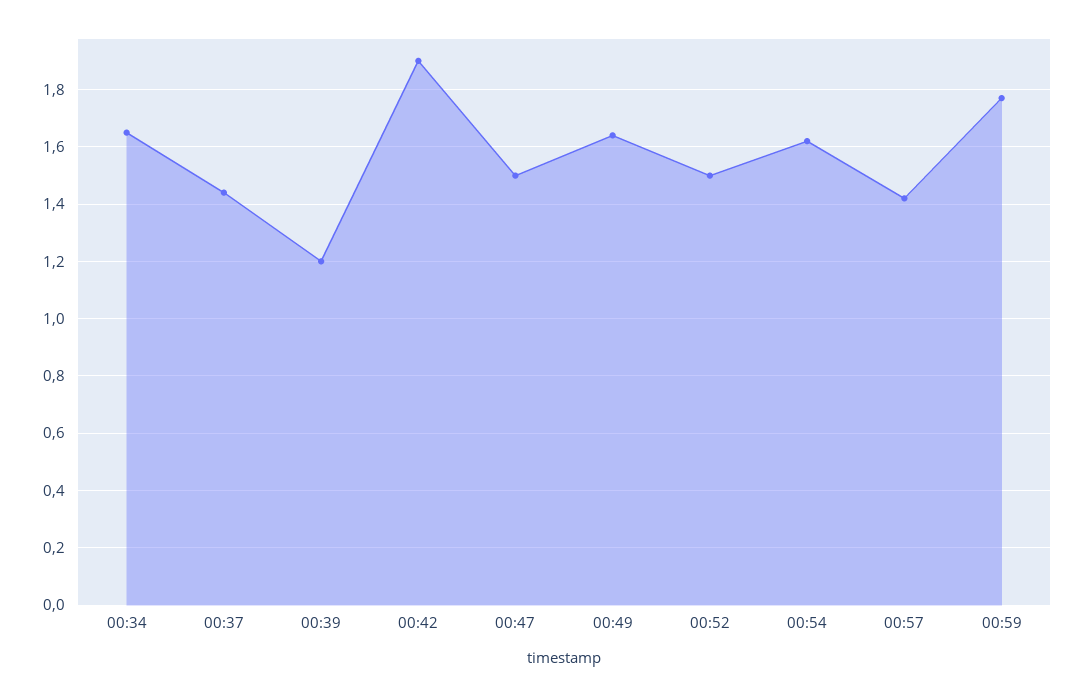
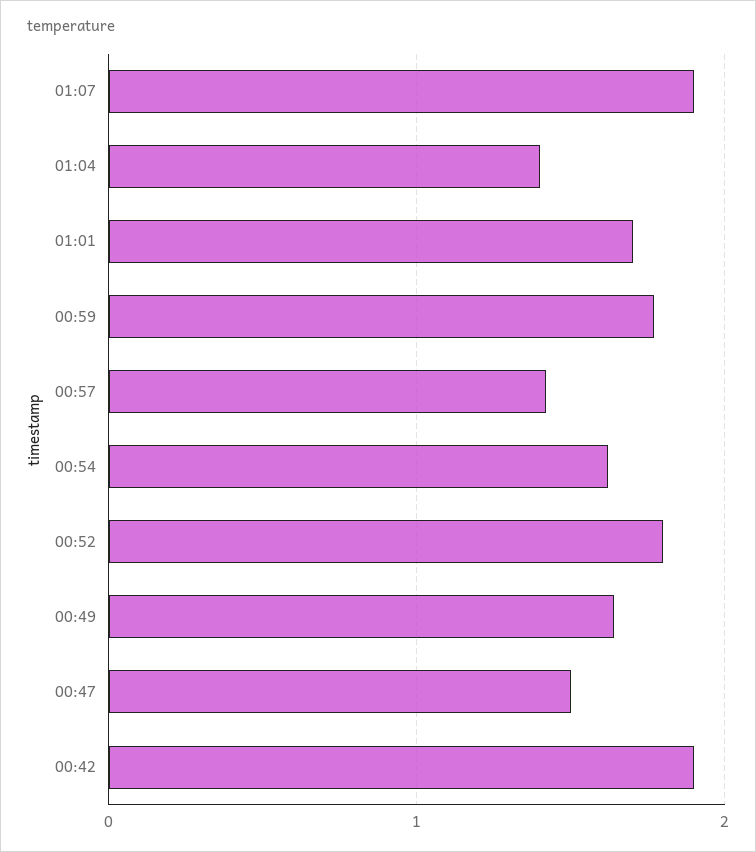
00:34: 1.65 -> none
00:37: 1.45 -> none
00:39: 1.2 -> none
00:52: 1.5 -> 1.8
01:07: none -> 1.9
01:04: none -> 1.4
01:01: none -> 1.7

